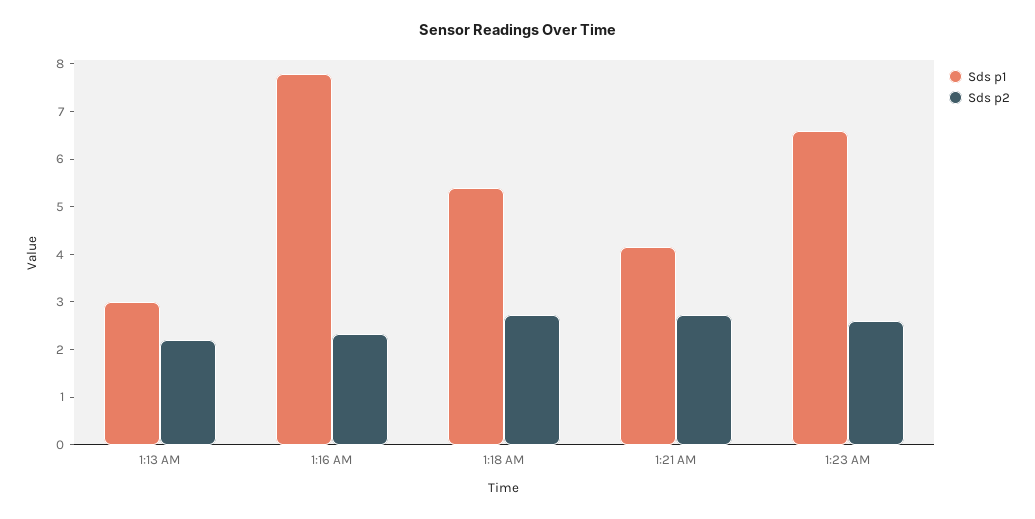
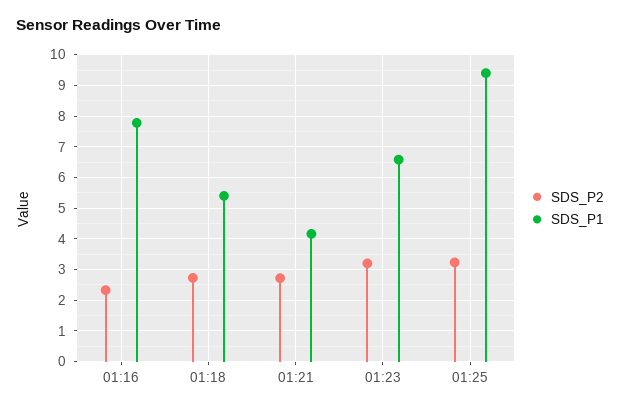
Sds p1, 1:13 AM: 3 -> none
Sds p2, 1:13 AM: 2.2 -> none
Sds p2, 1:23 AM: 2.6 -> 3.2
Sds p2, 01:25: none -> 3.2
Sds p1, 01:25: none -> 9.4

